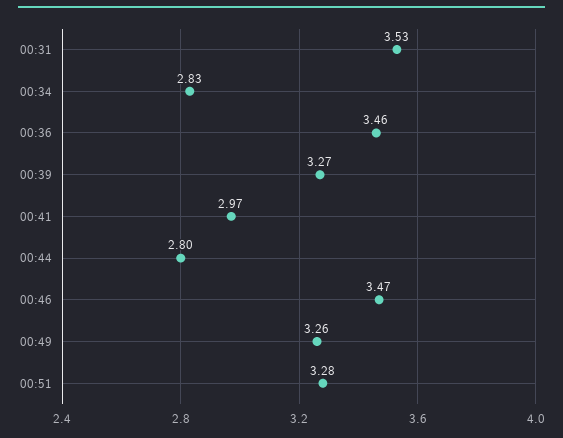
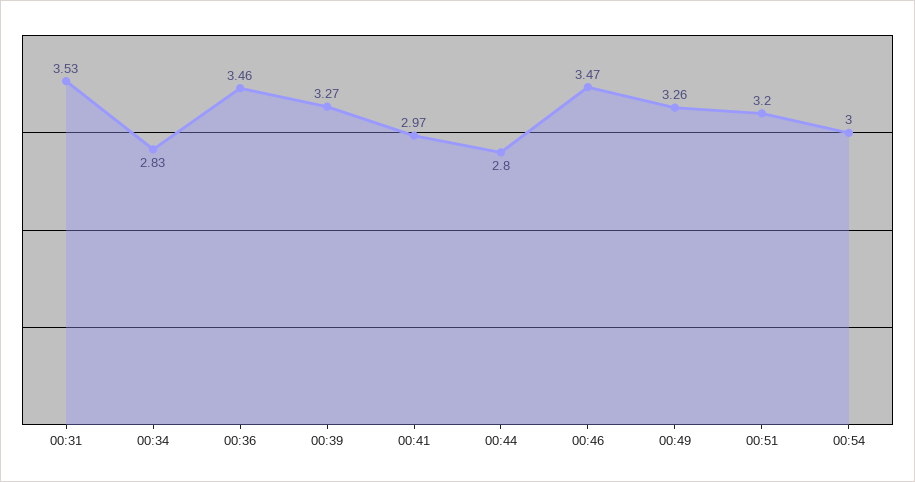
00:51: 3.28 -> 3.2
00:54: none -> 3

